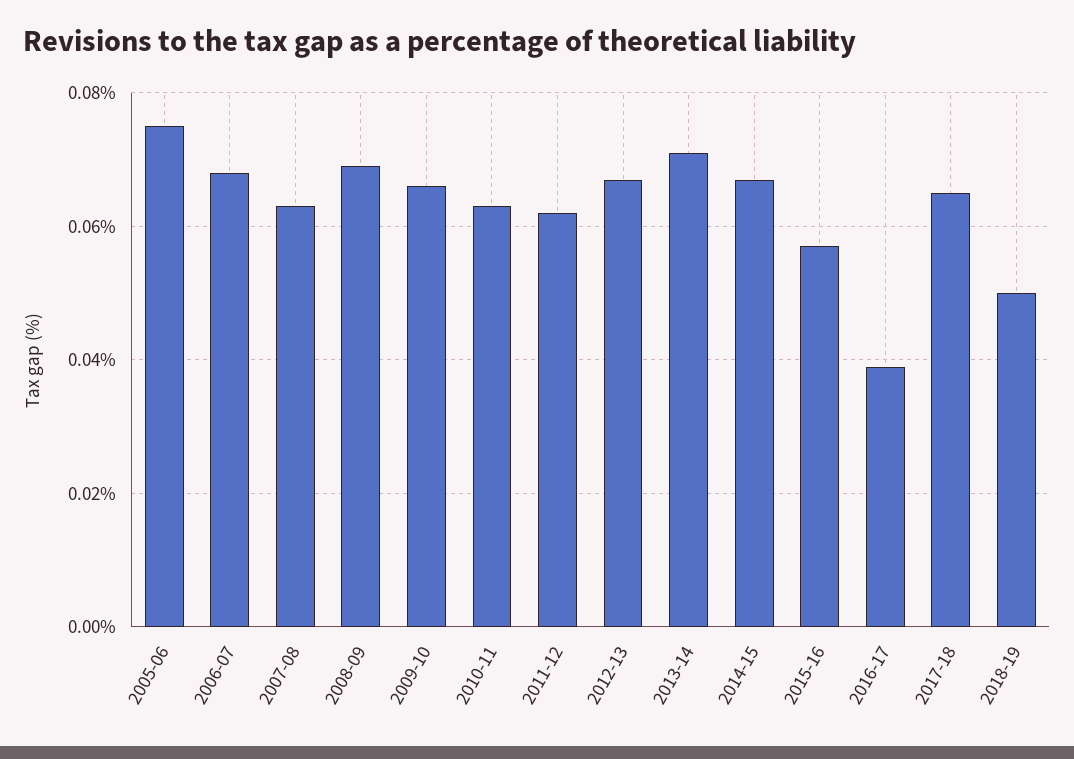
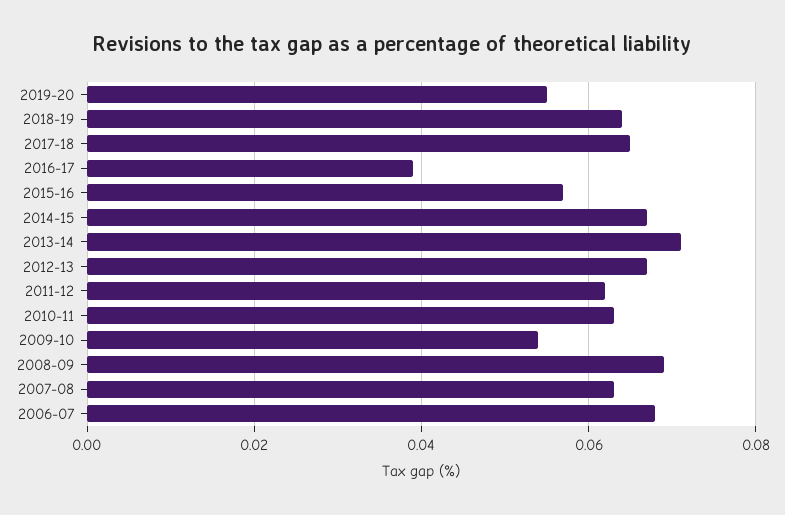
2005-06: 0.075 -> none
2009-10: 0.065 -> 0.055
2018-19: 0.05 -> 0.065
2019-20: none -> 0.055

